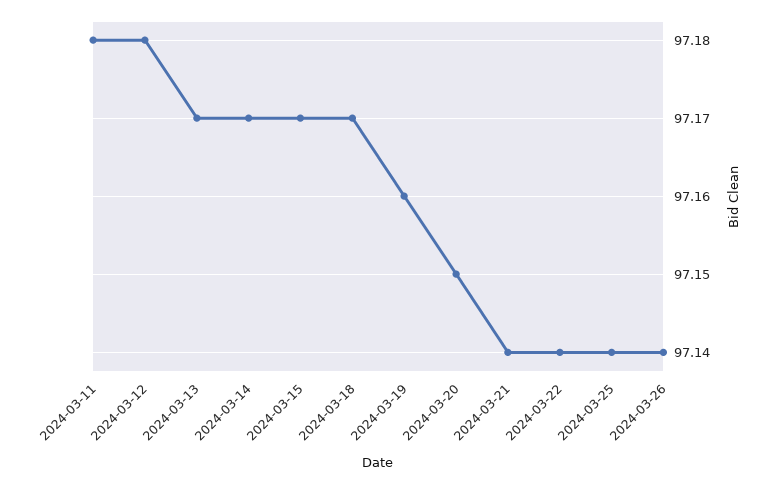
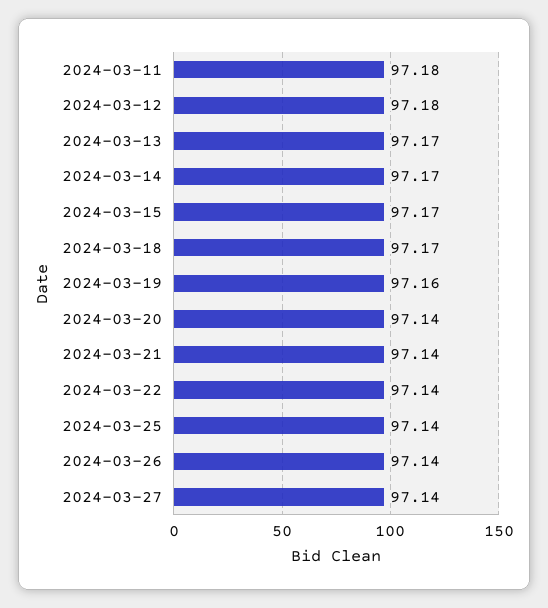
2024-03-20: 97.15 -> 97.14
2024-03-27: none -> 97.14

